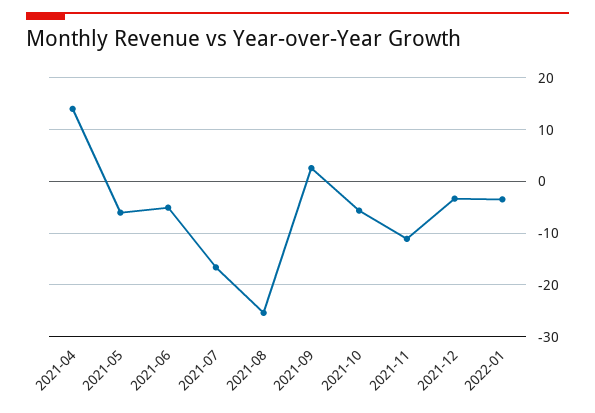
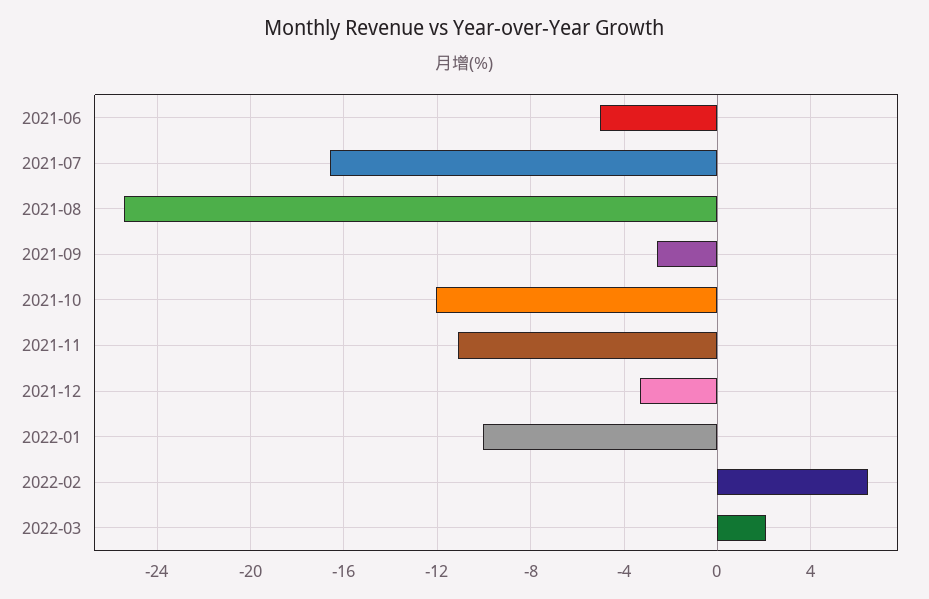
2021-04: 14 -> none
2021-05: -6 -> none
2021-09: 2 -> -2.5
2021-10: -6 -> -12
2022-01: -4 -> -10
2022-02: none -> 6.5
2022-03: none -> 2

